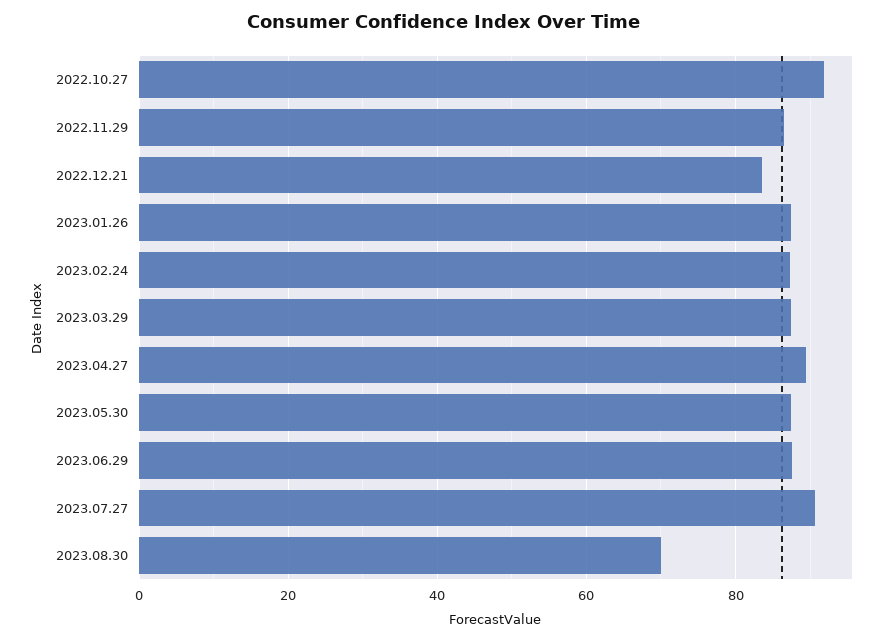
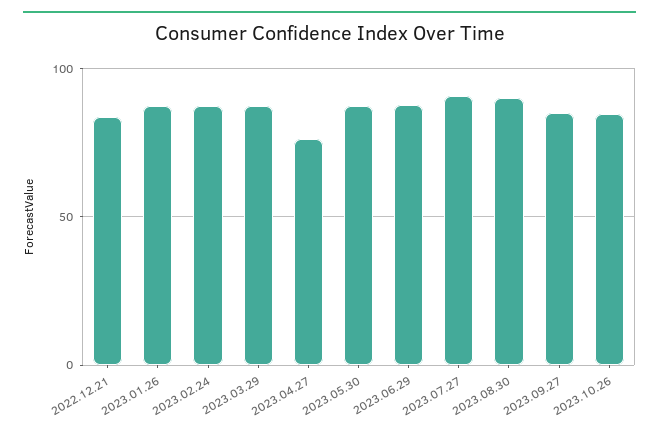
2022.10.27: 92 -> none
2022.11.29: 86 -> none
2023.04.27: 90 -> 75
2023.08.30: 70 -> 90
2023.09.27: none -> 85
2023.10.26: none -> 85

